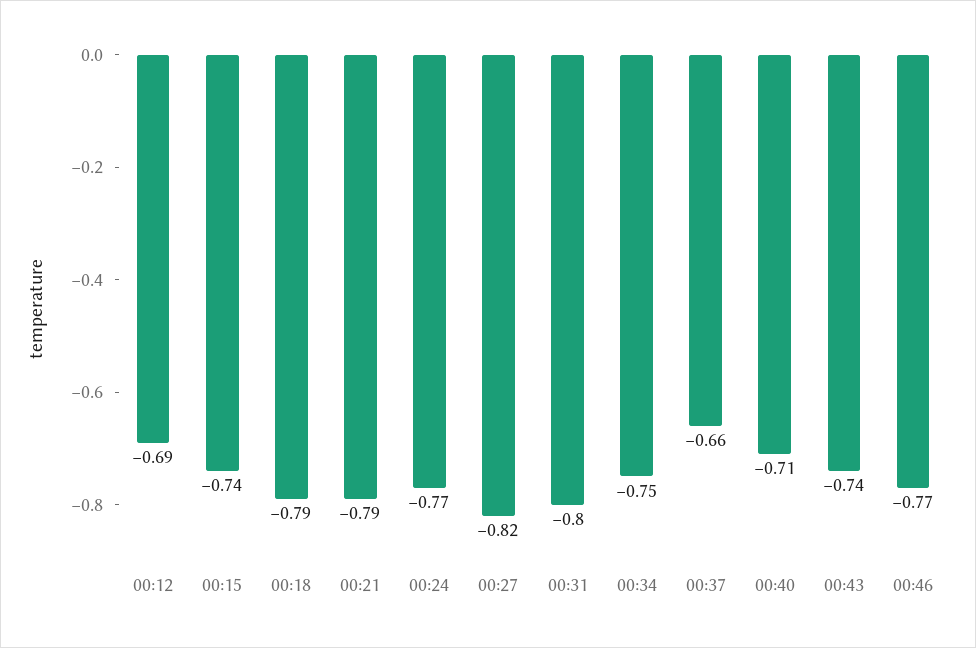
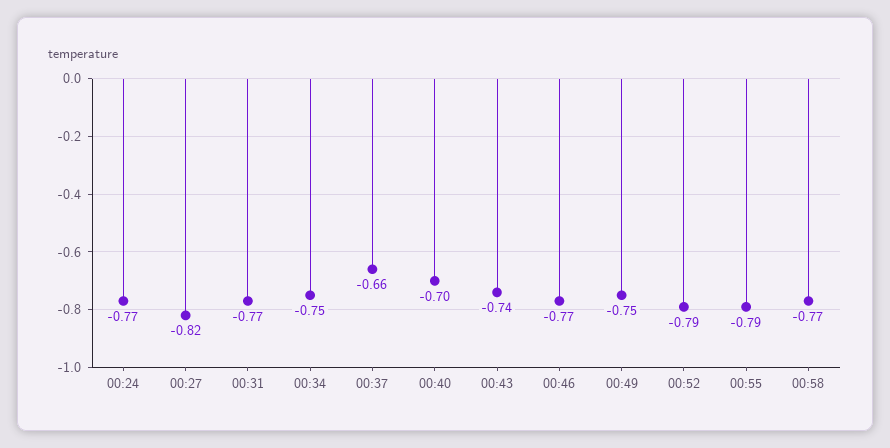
00:12: -0.69 -> none
00:15: -0.74 -> none
00:18: -0.79 -> none
00:21: -0.79 -> none
00:31: -0.8 -> -0.77
00:40: -0.71 -> -0.7
00:49: none -> -0.75
00:52: none -> -0.79
00:55: none -> -0.79
00:58: none -> -0.77

